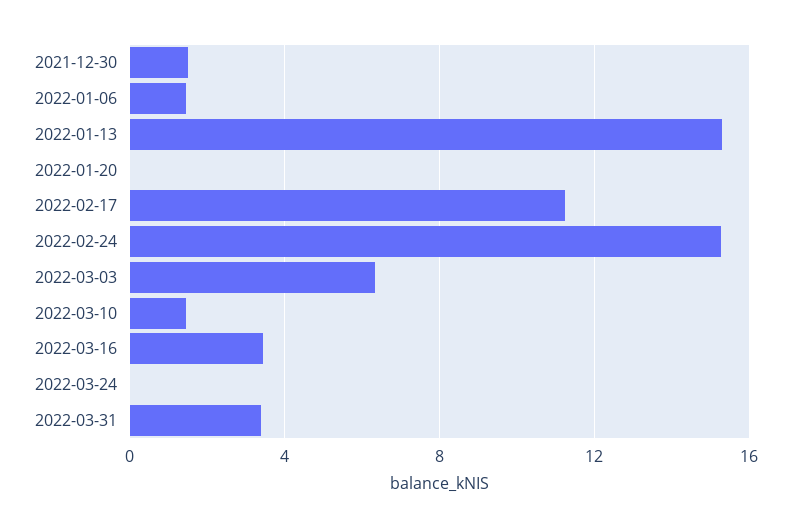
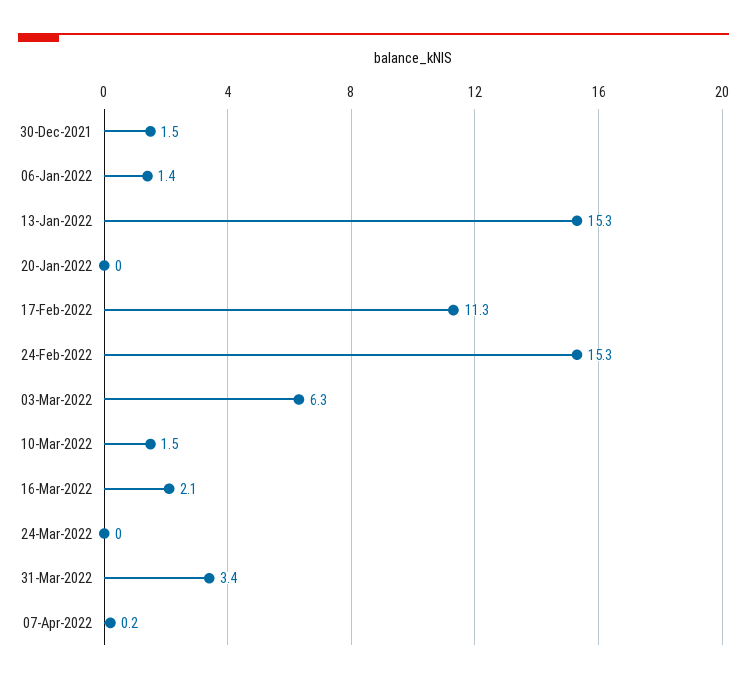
2022-03-16: 3.5 -> 2.1
07-Apr-2022: none -> 0.2

